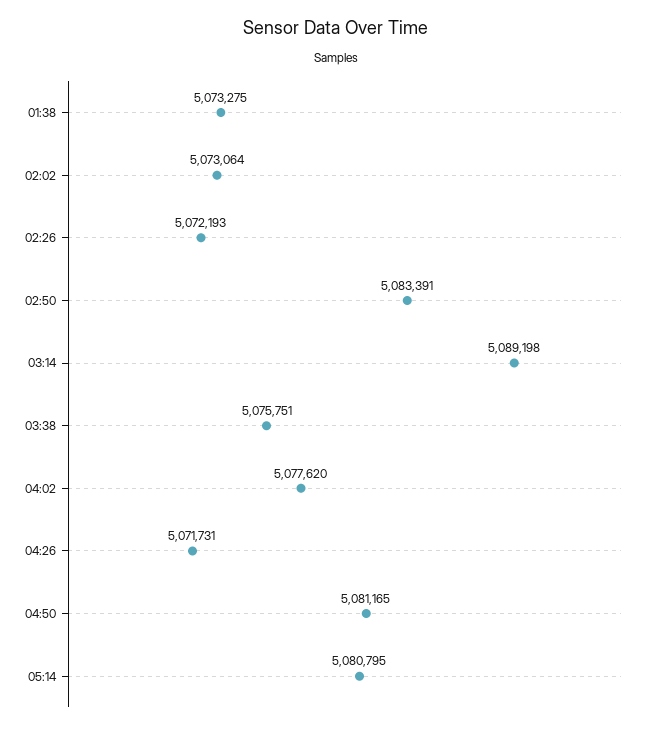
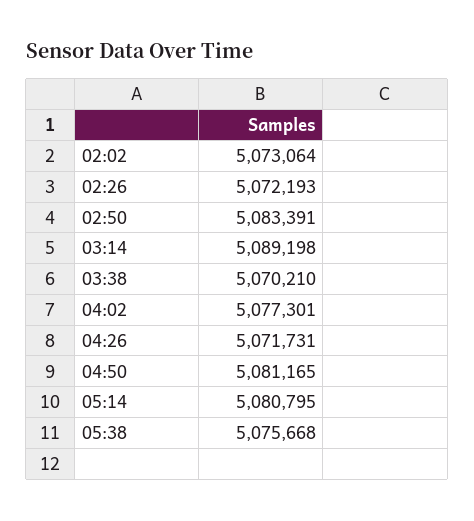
01:38: 5073275 -> none
03:38: 5075751 -> 5070210
04:02: 5077620 -> 5077301
05:38: none -> 5075668

